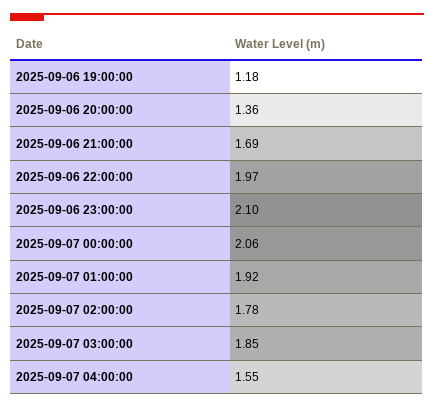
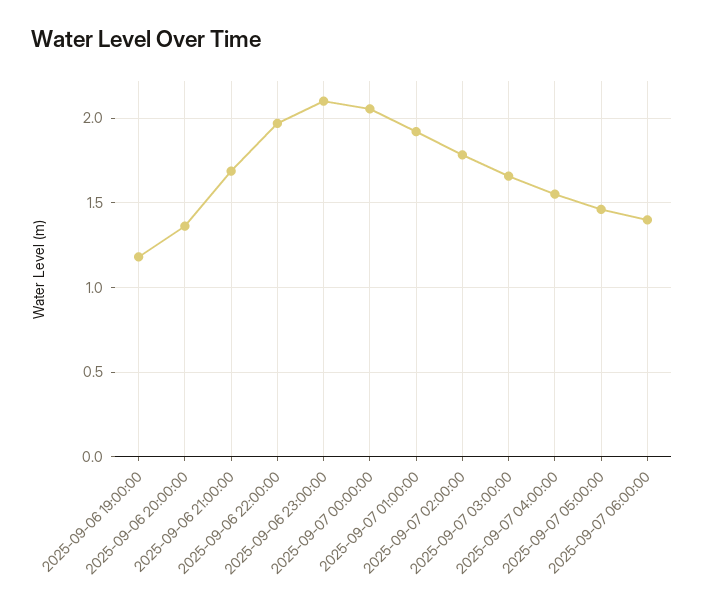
2025-09-07 03:00:00: 1.85 -> 1.65
2025-09-07 05:00:00: none -> 1.45
2025-09-07 06:00:00: none -> 1.4

